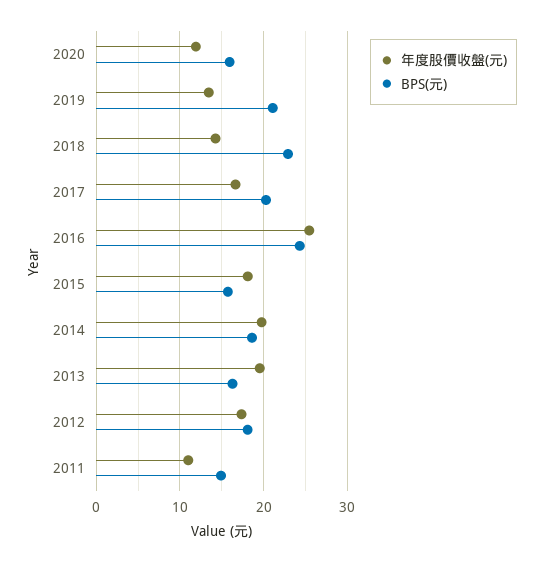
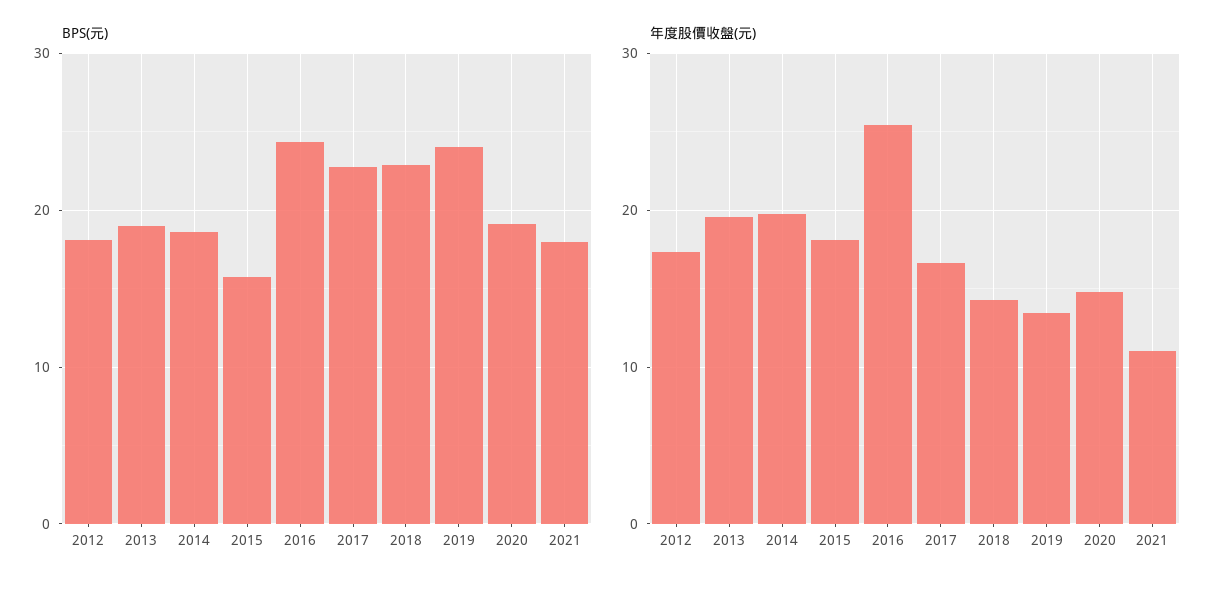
年度股價收盤(元), 2020: 12 -> 15
BPS(元), 2020: 16 -> 19
BPS(元), 2019: 21 -> 24
BPS(元), 2017: 20 -> 23
BPS(元), 2013: 16 -> 19
年度股價收盤(元), 2011: 11 -> none
BPS(元), 2011: 15 -> none
BPS(元), 2021: none -> 18
年度股價收盤(元), 2021: none -> 11

